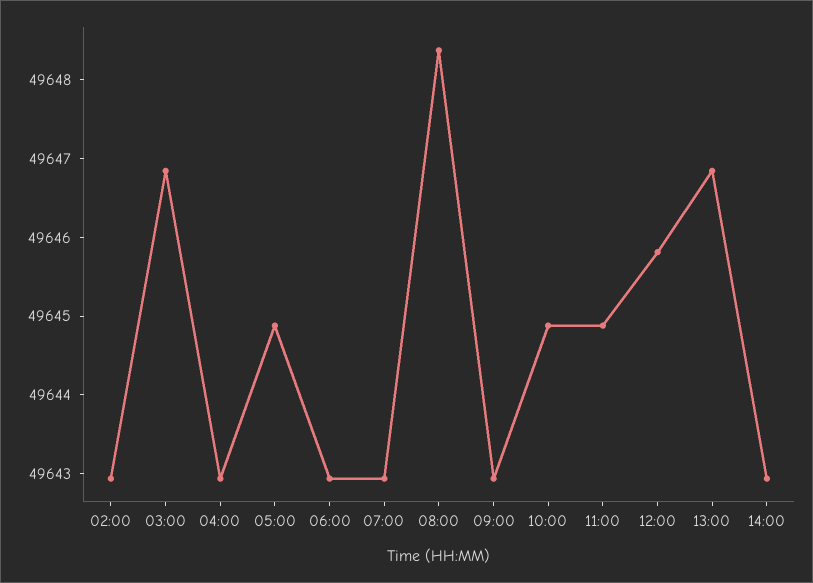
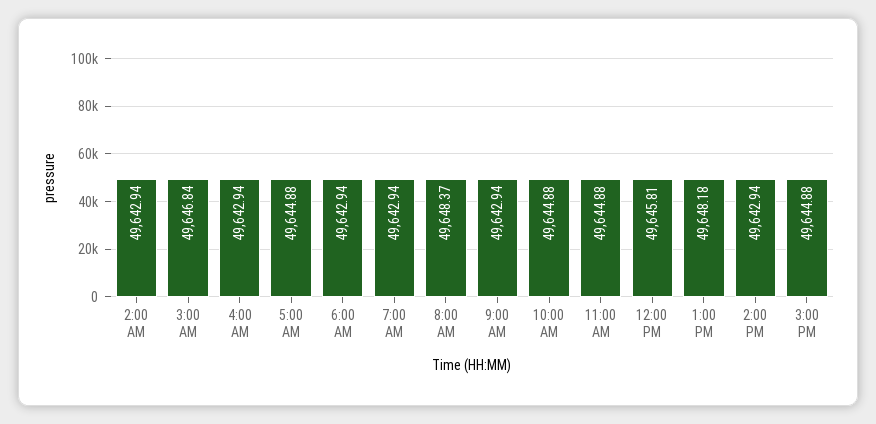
13:00: 49646.8 -> 49648.18
3:00 PM: none -> 49644.88

